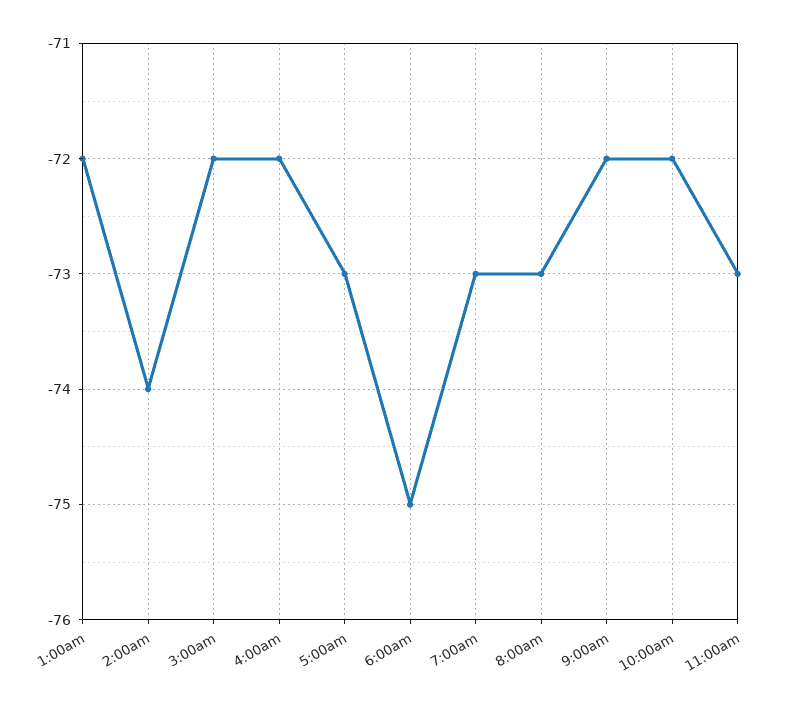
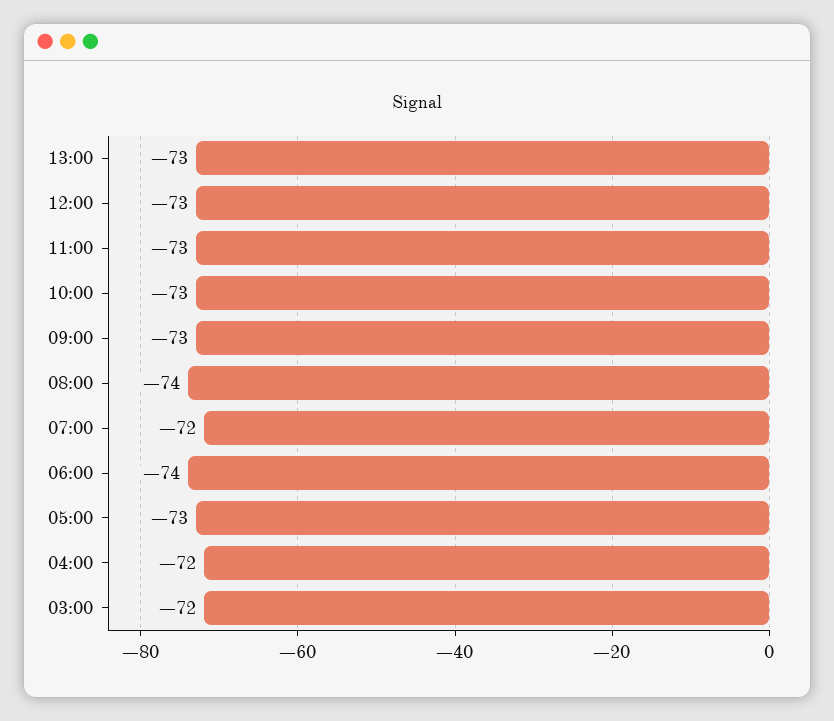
1:00am: -72 -> none
2:00am: -74 -> none
6:00am: -75 -> -74
7:00am: -73 -> -72
8:00am: -73 -> -74
9:00am: -72 -> -73
10:00am: -72 -> -73
13:00: none -> -73
12:00: none -> -73

